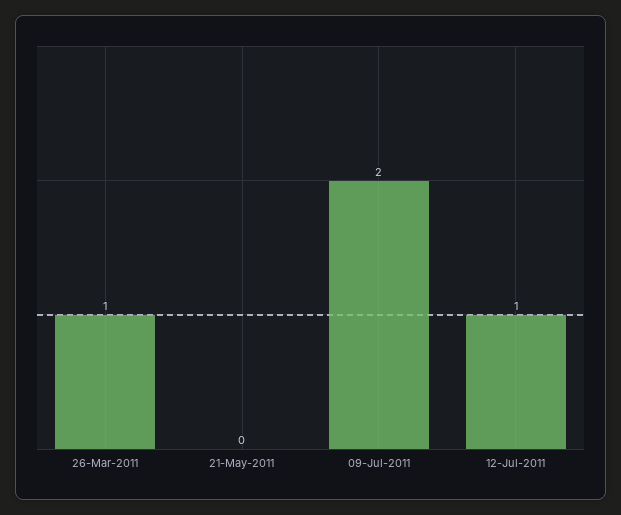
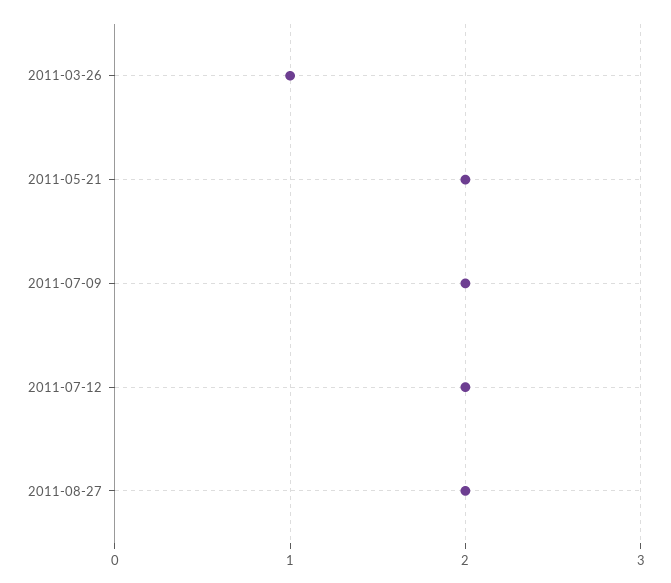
21-May-2011: 0 -> 2
12-Jul-2011: 1 -> 2
2011-08-27: none -> 2

